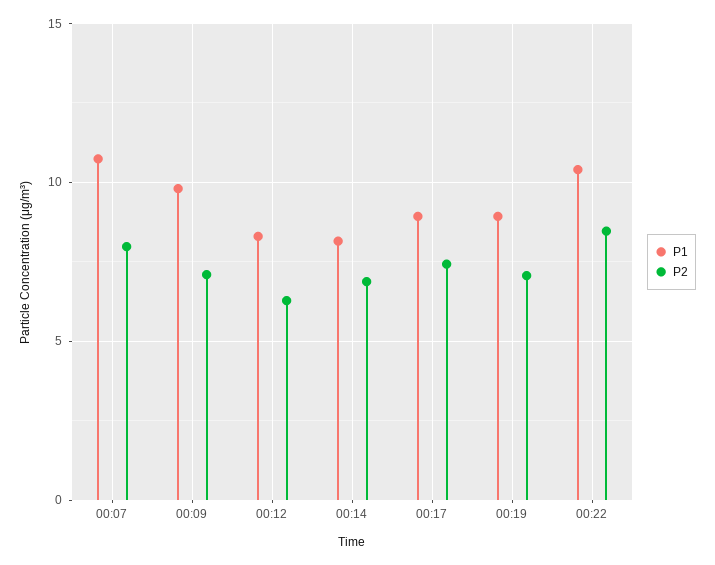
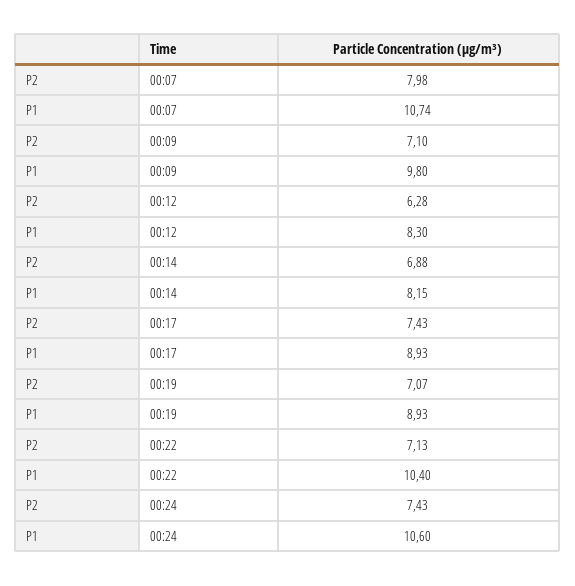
P2, 00:22: 8.5 -> 7.13
P2, 00:24: none -> 7.43
P1, 00:24: none -> 10.6

